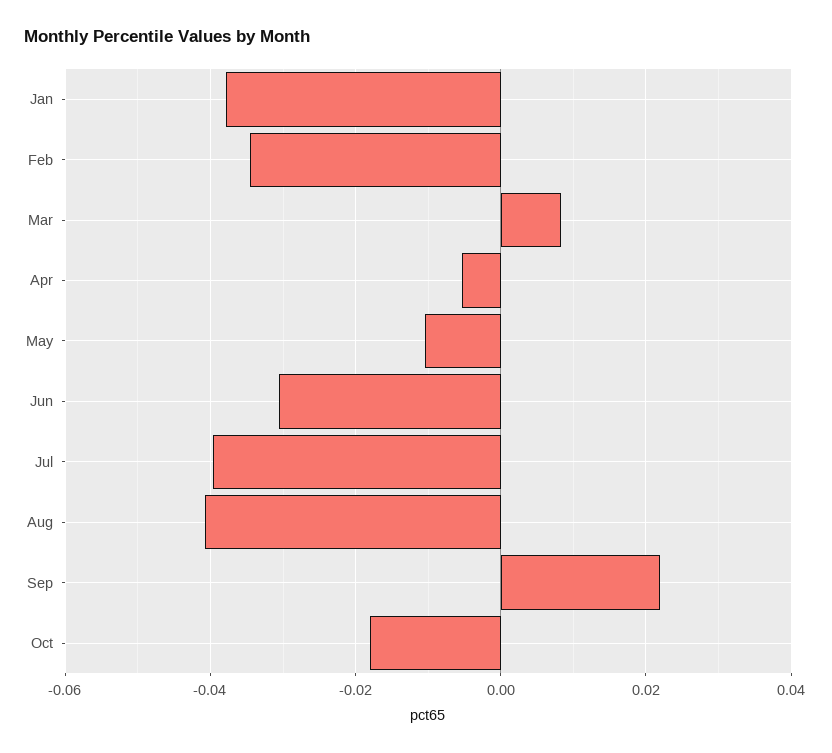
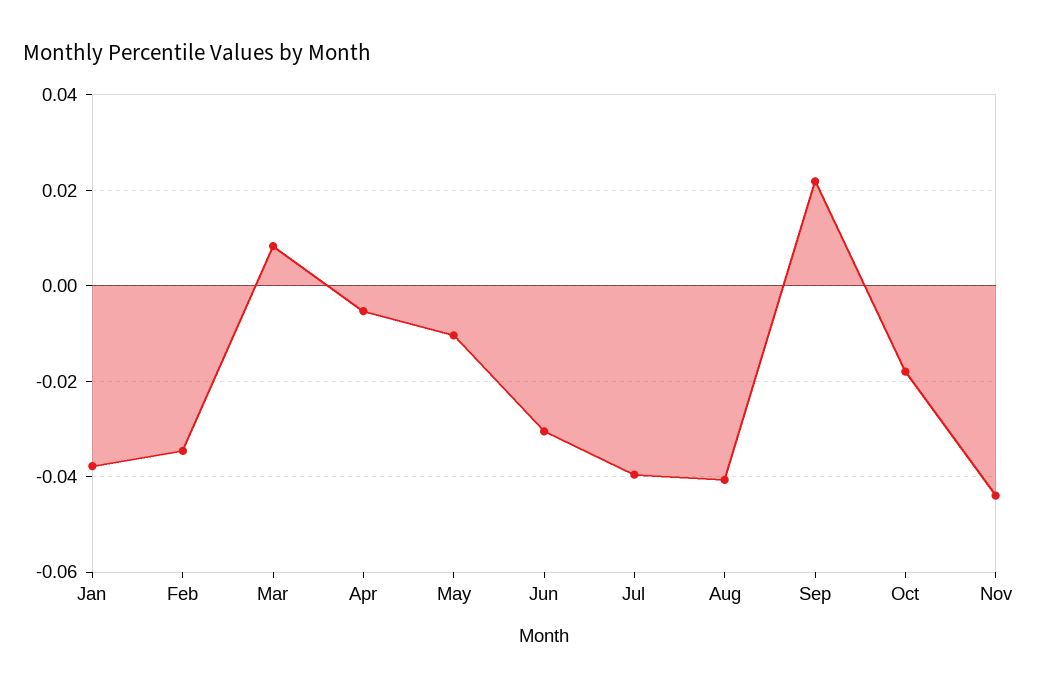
Nov: none -> -0.044

